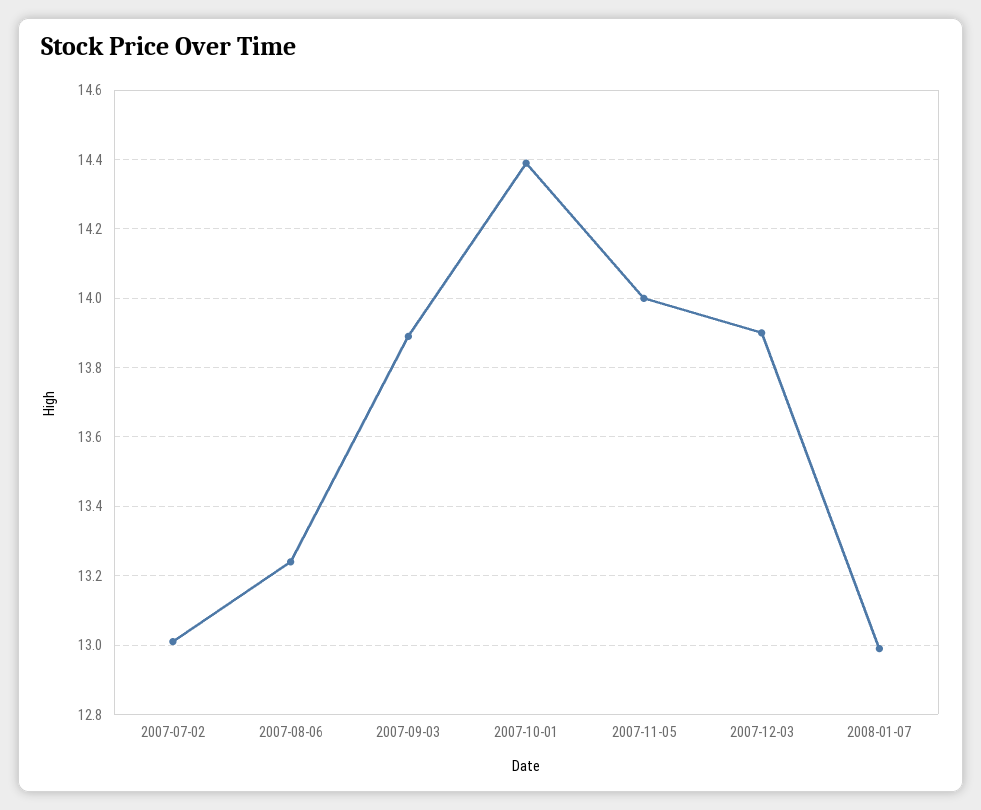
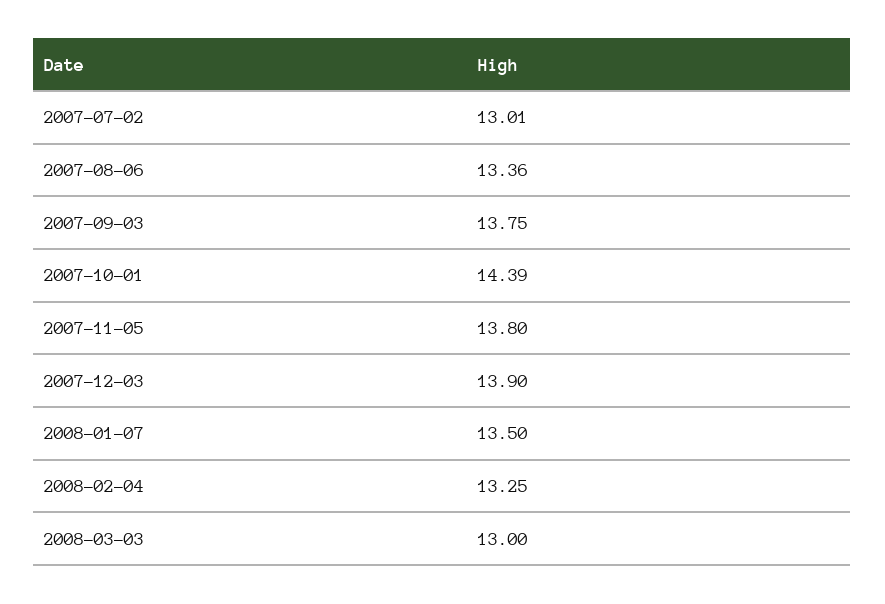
2007-08-06: 13.25 -> 13.36
2007-09-03: 13.9 -> 13.75
2007-11-05: 14 -> 13.8
2008-01-07: 13 -> 13.5
2008-02-04: none -> 13.25
2008-03-03: none -> 13

